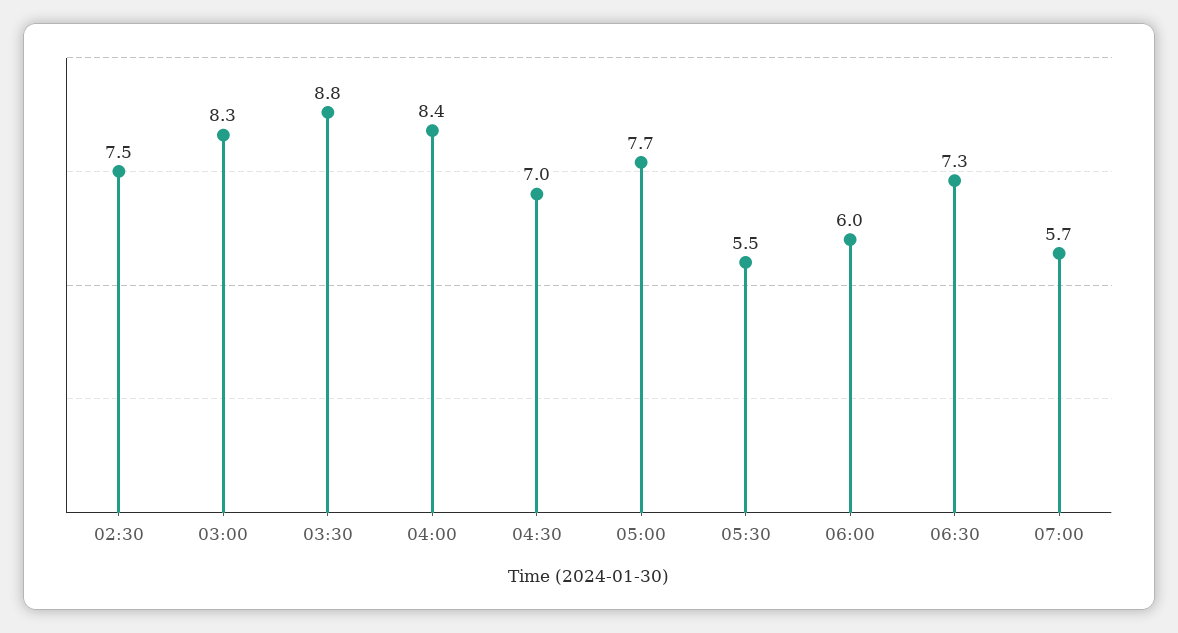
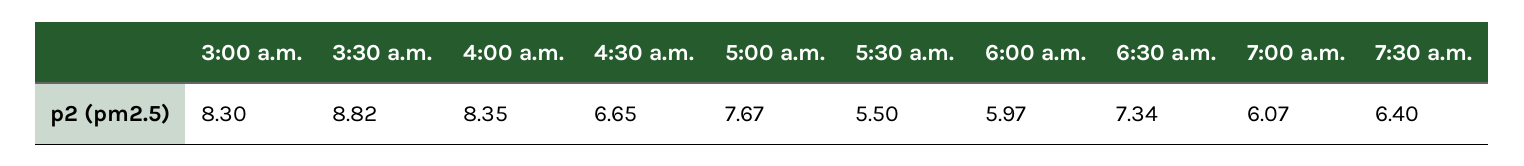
02:30: 7.5 -> none
04:30: 7 -> 6.65
07:00: 5.7 -> 6.07
7:30 a.m.: none -> 6.4

